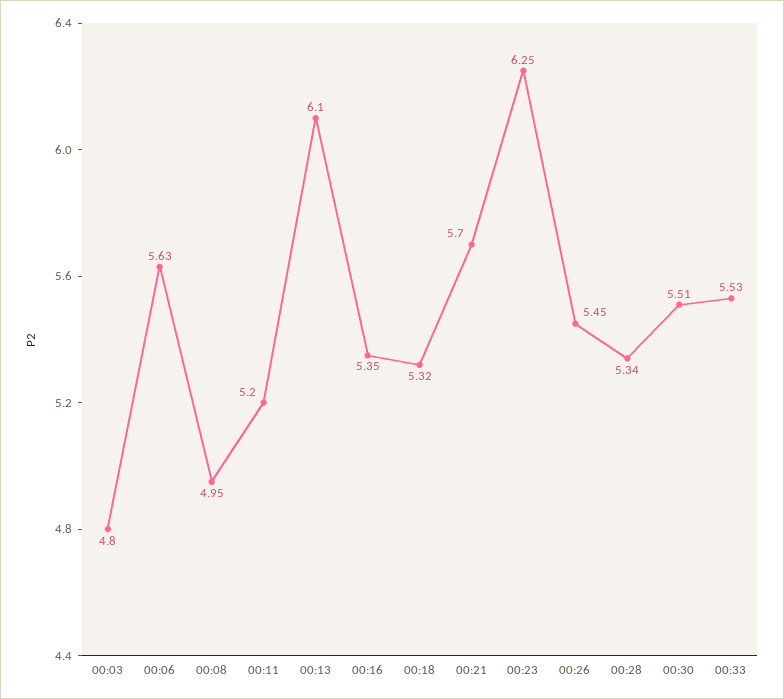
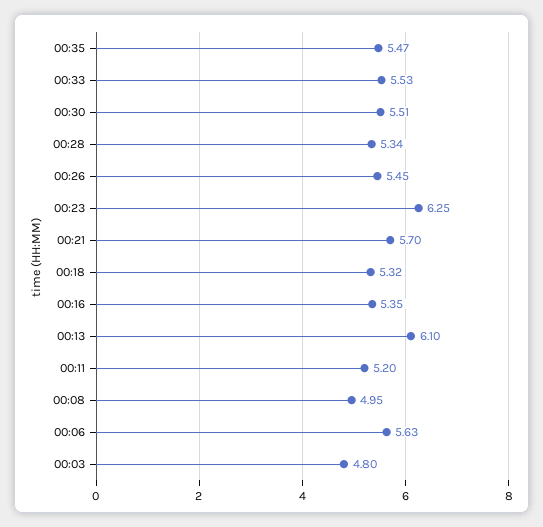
00:35: none -> 5.47

